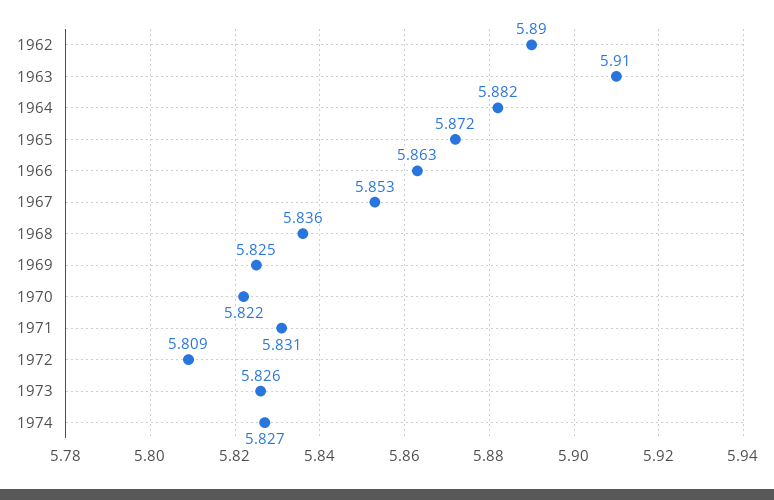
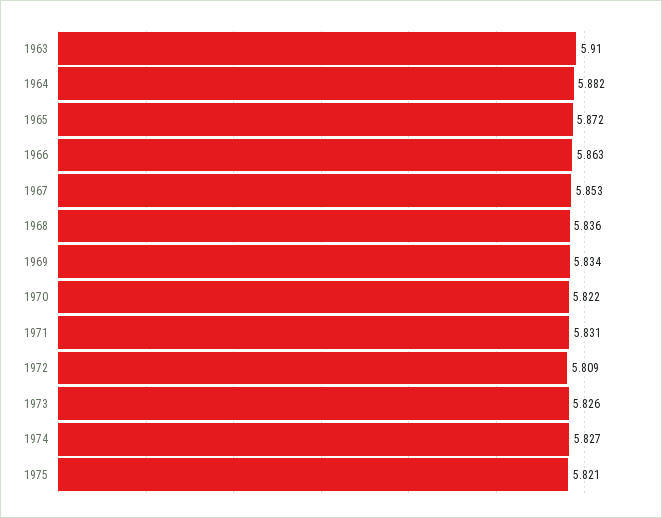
1962: 5.89 -> none
1969: 5.825 -> 5.834
1975: none -> 5.821

